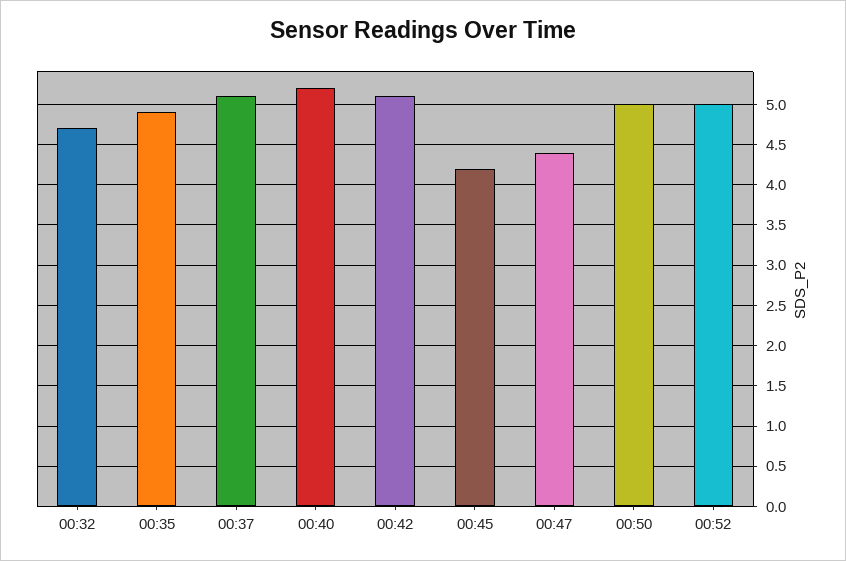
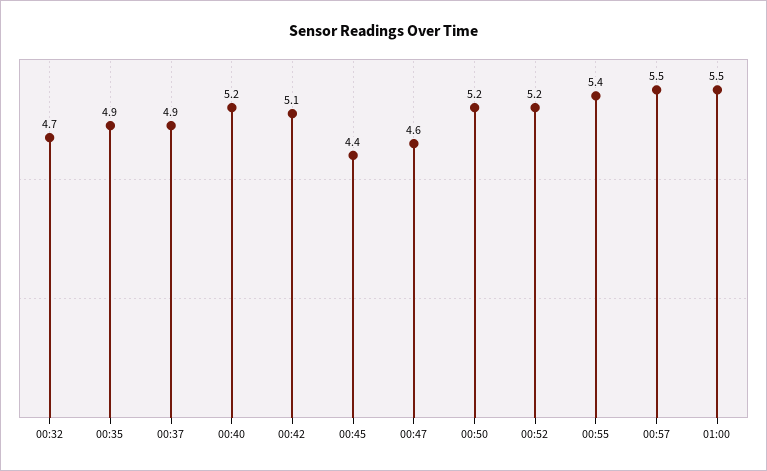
00:37: 5.1 -> 4.9
00:45: 4.2 -> 4.4
00:47: 4.4 -> 4.6
00:50: 5 -> 5.2
00:52: 5 -> 5.2
00:55: none -> 5.4
00:57: none -> 5.5
01:00: none -> 5.5

